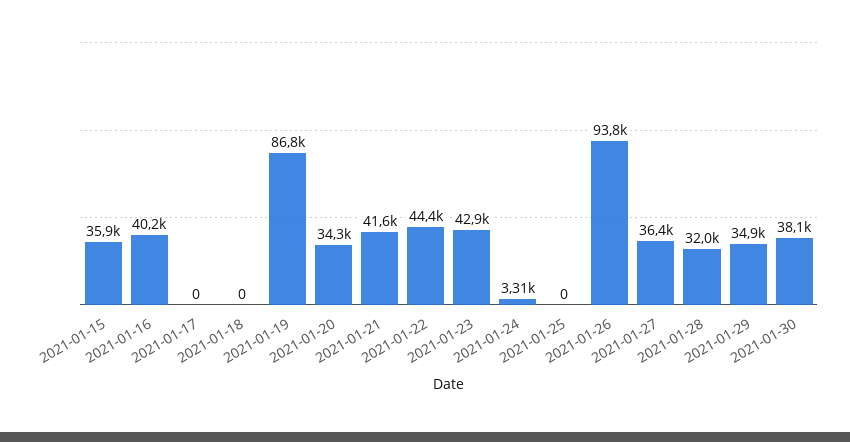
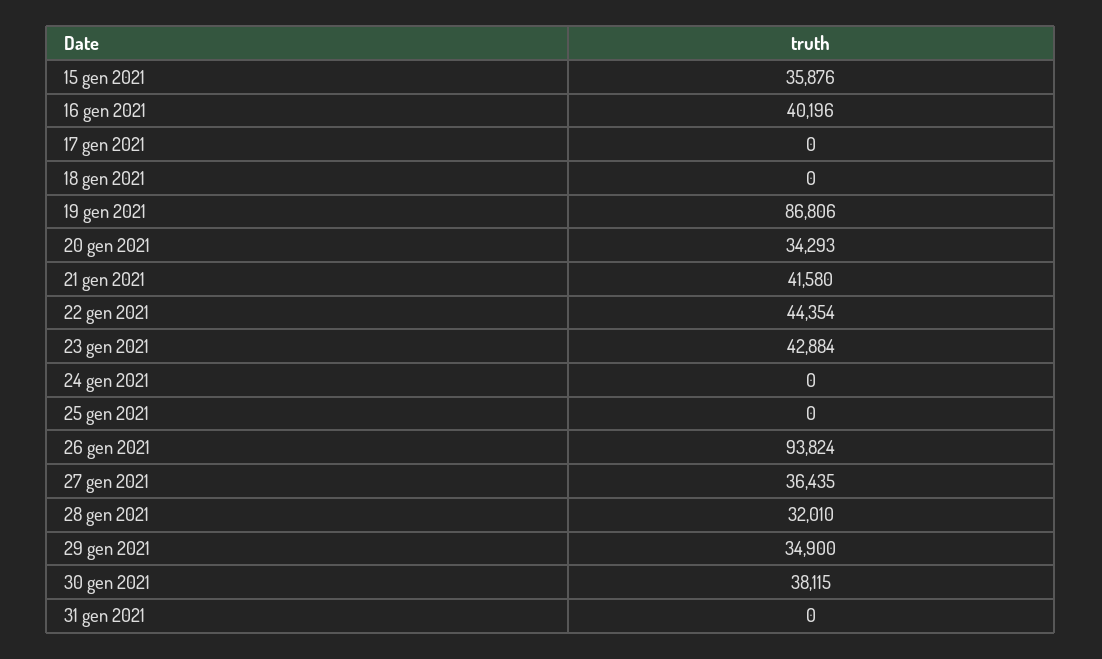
2021-01-24: 3310 -> 0
31 gen 2021: none -> 0

